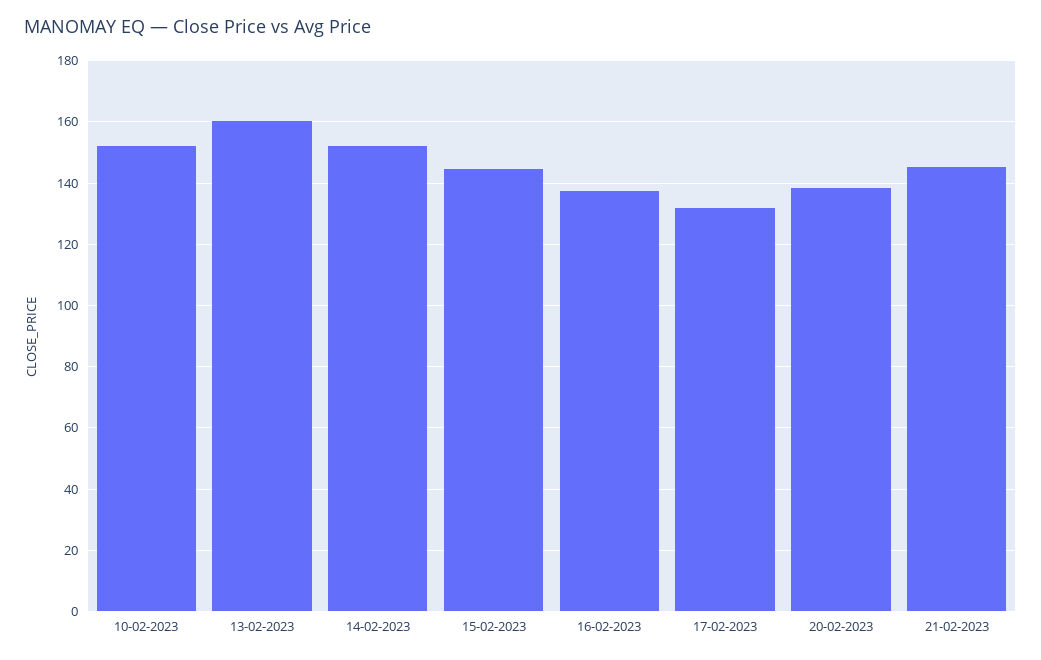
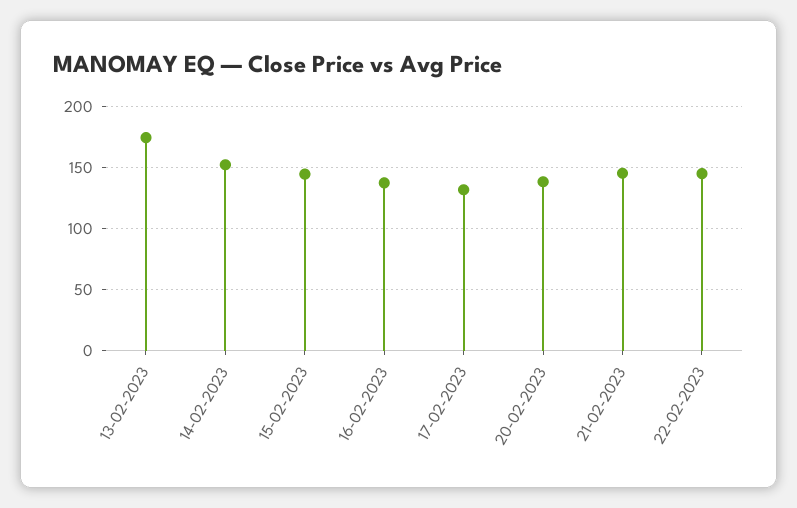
10-02-2023: 152 -> none
13-02-2023: 160 -> 175
22-02-2023: none -> 145

